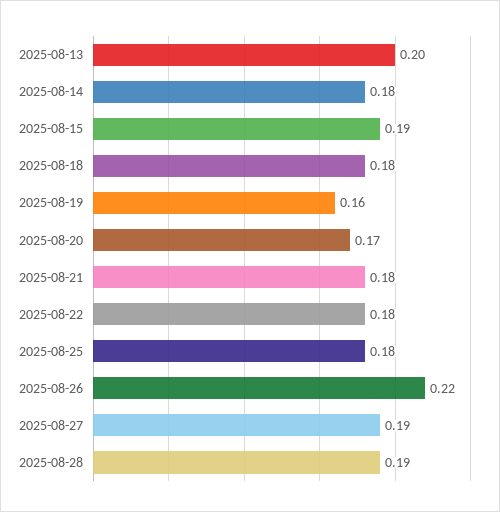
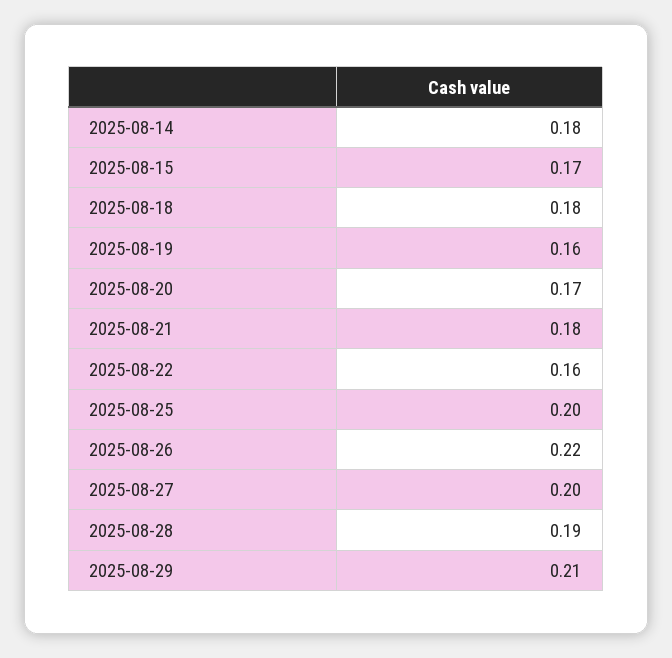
2025-08-13: 0.2 -> none
2025-08-15: 0.19 -> 0.17
2025-08-22: 0.18 -> 0.16
2025-08-25: 0.18 -> 0.2
2025-08-27: 0.19 -> 0.2
2025-08-29: none -> 0.21

